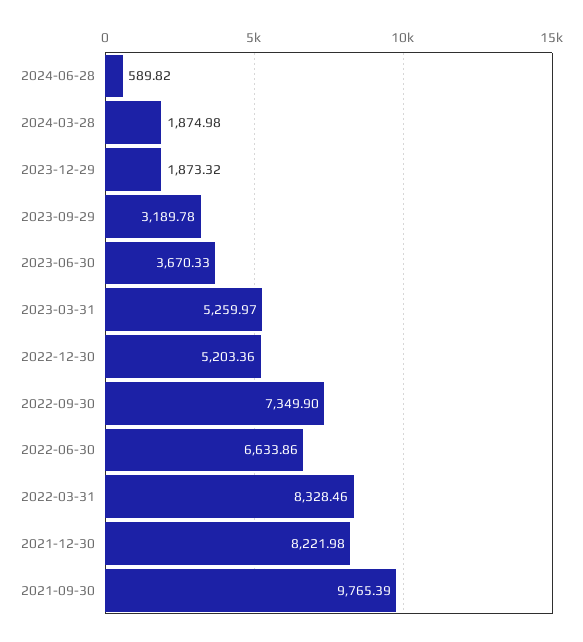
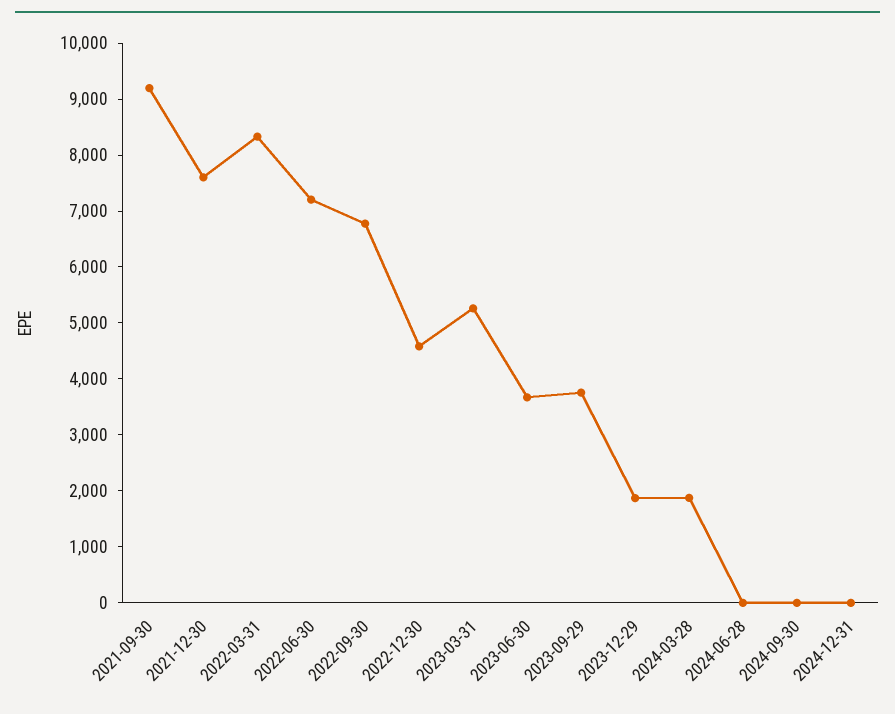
2024-06-28: 589.82 -> 0
2023-09-29: 3189.78 -> 3800
2022-12-30: 5203.36 -> 4600
2022-09-30: 7349.9 -> 6800
2022-06-30: 6633.86 -> 7200
2021-12-30: 8221.98 -> 7600
2021-09-30: 9765.39 -> 9200
2024-09-30: none -> 0
2024-12-31: none -> 0

